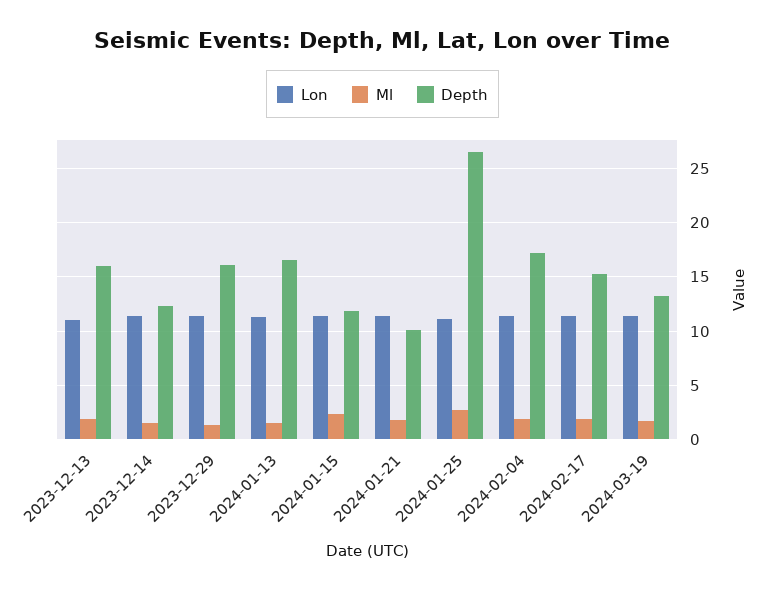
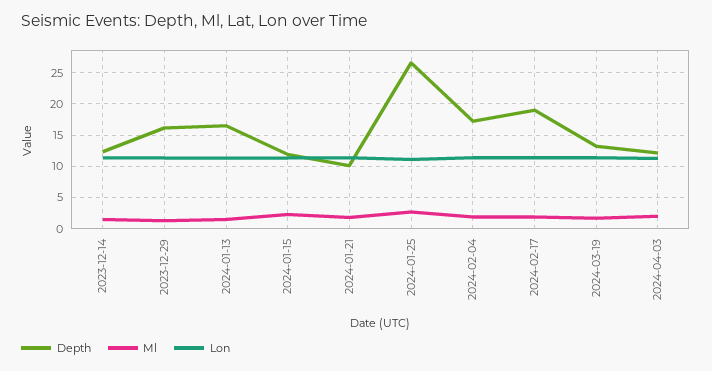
Lon, 2023-12-13: 11 -> none
Ml, 2023-12-13: 2 -> none
Depth, 2023-12-13: 16 -> none
Depth, 2024-02-17: 15 -> 19
Depth, 2024-04-03: none -> 12
Ml, 2024-04-03: none -> 2
Lon, 2024-04-03: none -> 11

